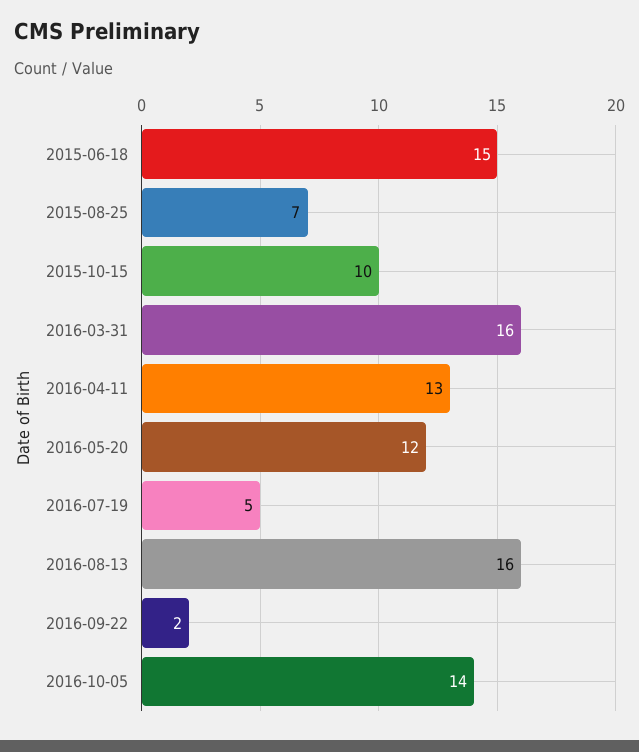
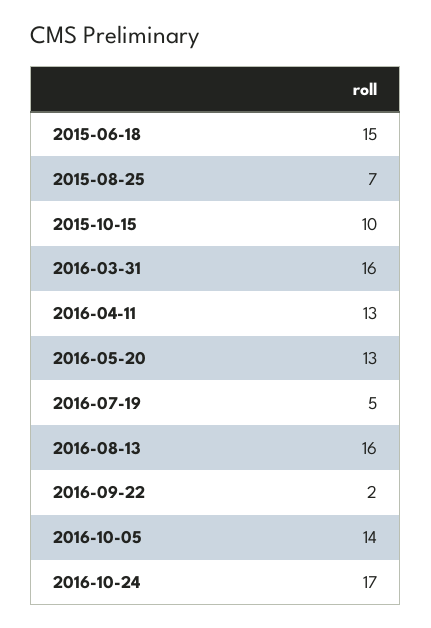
2016-05-20: 12 -> 13
2016-10-24: none -> 17

